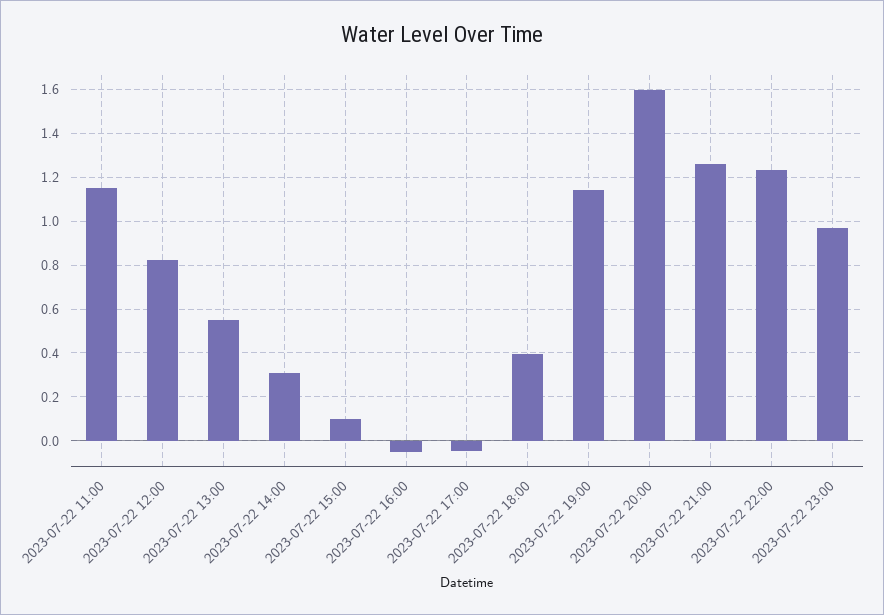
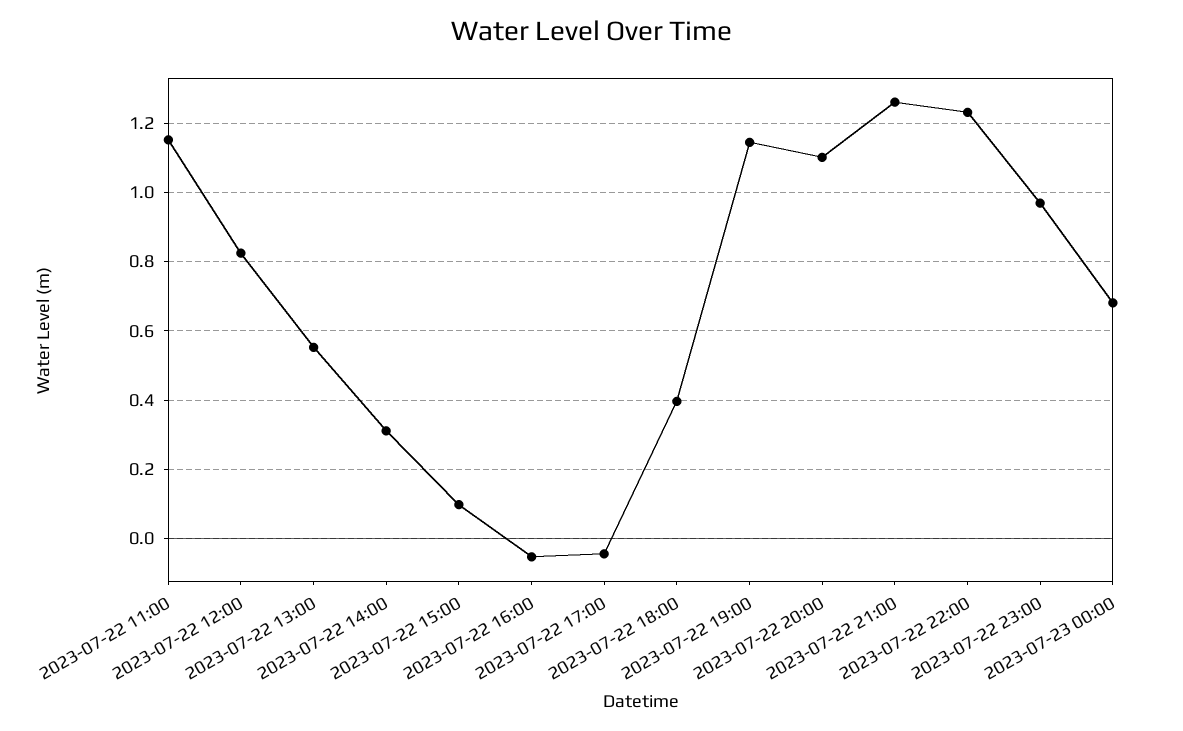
2023-07-22 20:00: 1.6 -> 1.1
2023-07-23 00:00: none -> 0.68

